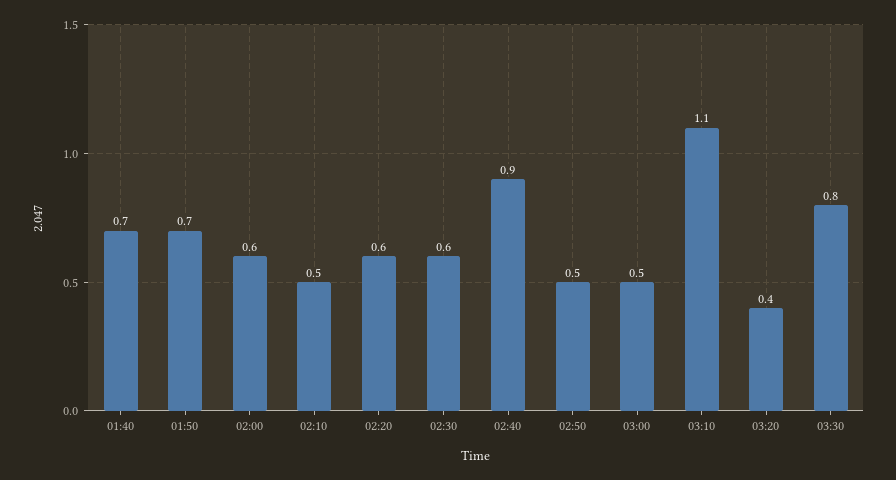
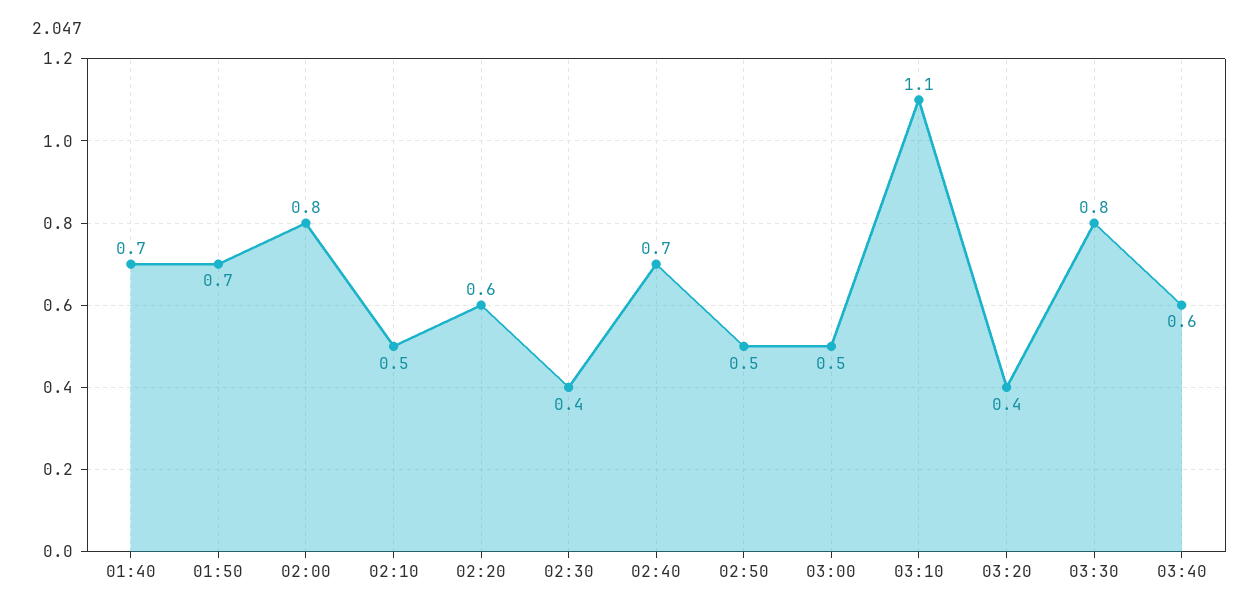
02:00: 0.6 -> 0.8
02:30: 0.6 -> 0.4
02:40: 0.9 -> 0.7
03:40: none -> 0.6

